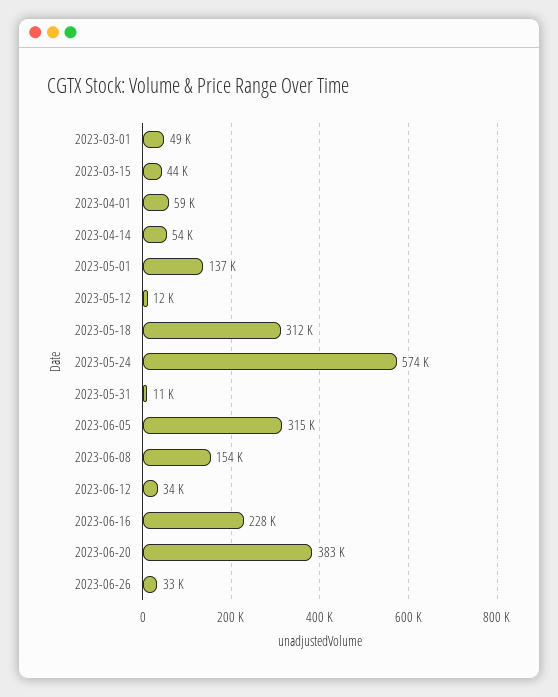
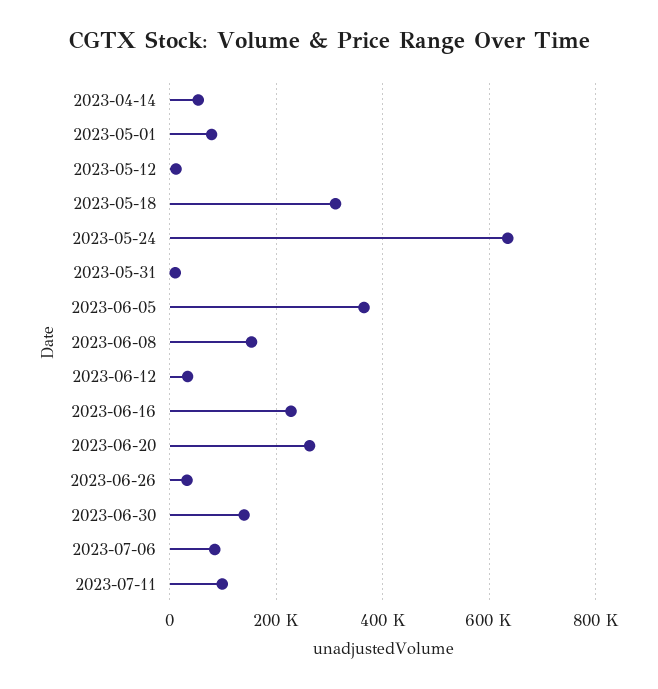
2023-03-01: 49000 -> none
2023-03-15: 44000 -> none
2023-04-01: 59000 -> none
2023-05-01: 137000 -> 80000
2023-05-24: 574000 -> 640000
2023-06-05: 315000 -> 360000
2023-06-20: 383000 -> 260000
2023-06-30: none -> 140000
2023-07-06: none -> 80000
2023-07-11: none -> 100000

